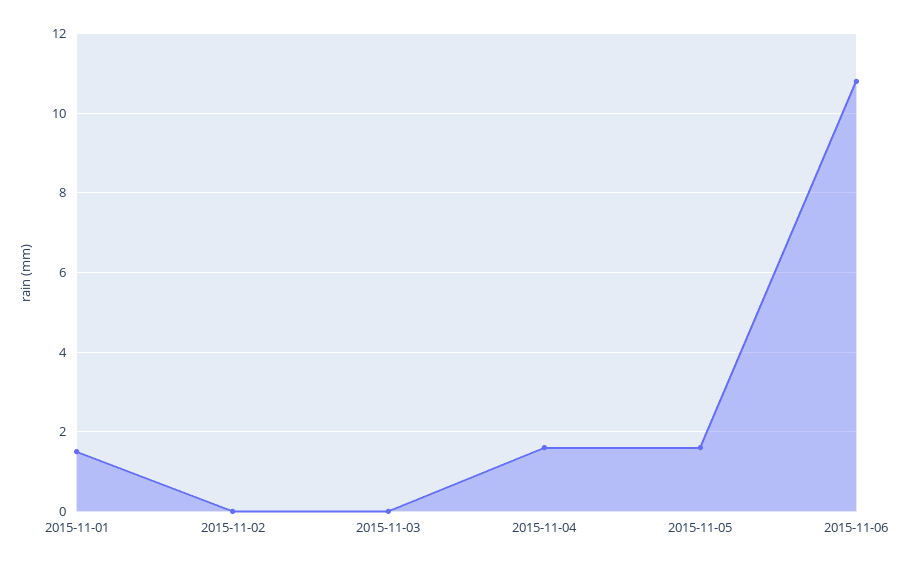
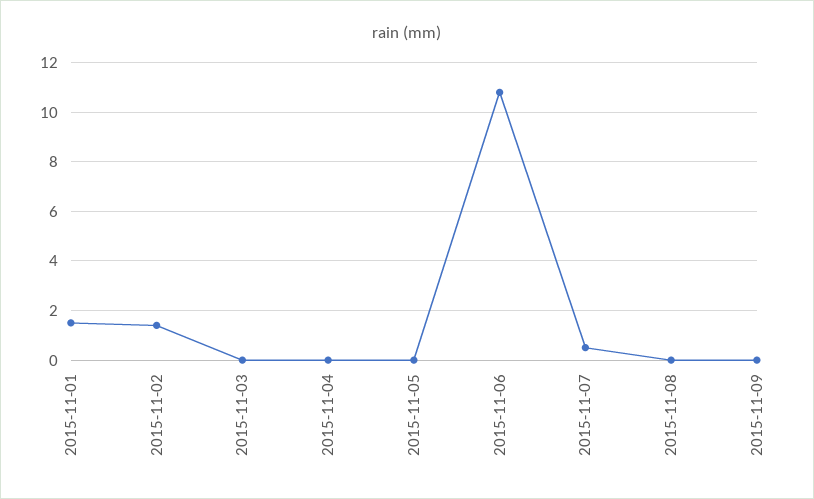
2015-11-02: 0 -> 1.5
2015-11-04: 1.5 -> 0
2015-11-05: 1.5 -> 0
2015-11-07: none -> 0.5
2015-11-08: none -> 0
2015-11-09: none -> 0

